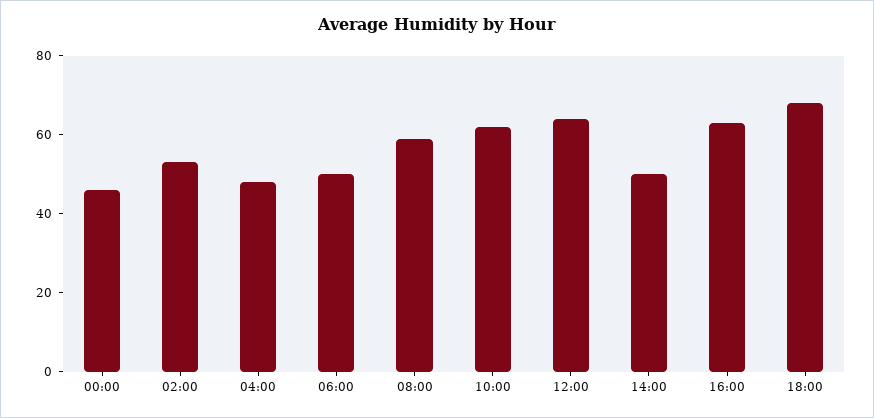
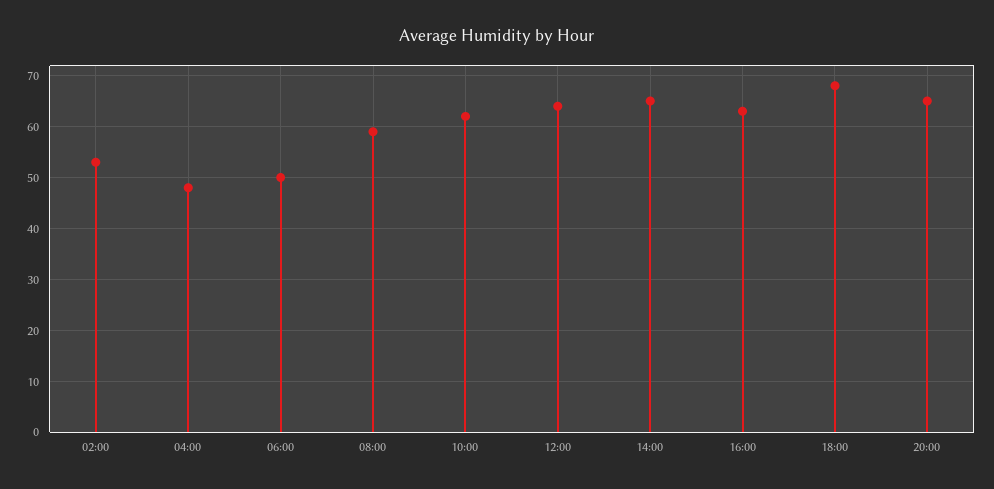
00:00: 45 -> none
14:00: 50 -> 65
20:00: none -> 65

